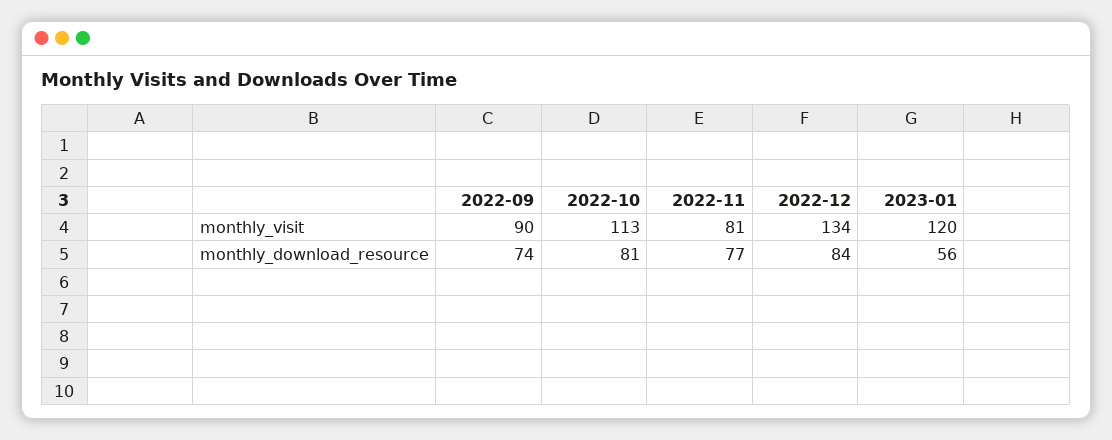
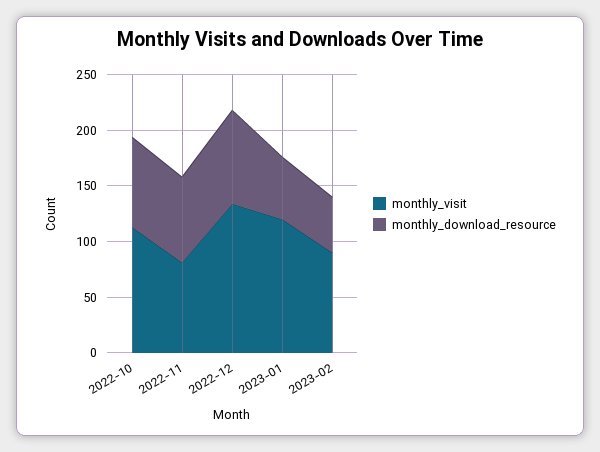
monthly_visit, 2022-09: 90 -> none
monthly_download_resource, 2022-09: 74 -> none
monthly_visit, 2023-02: none -> 90
monthly_download_resource, 2023-02: none -> 50

